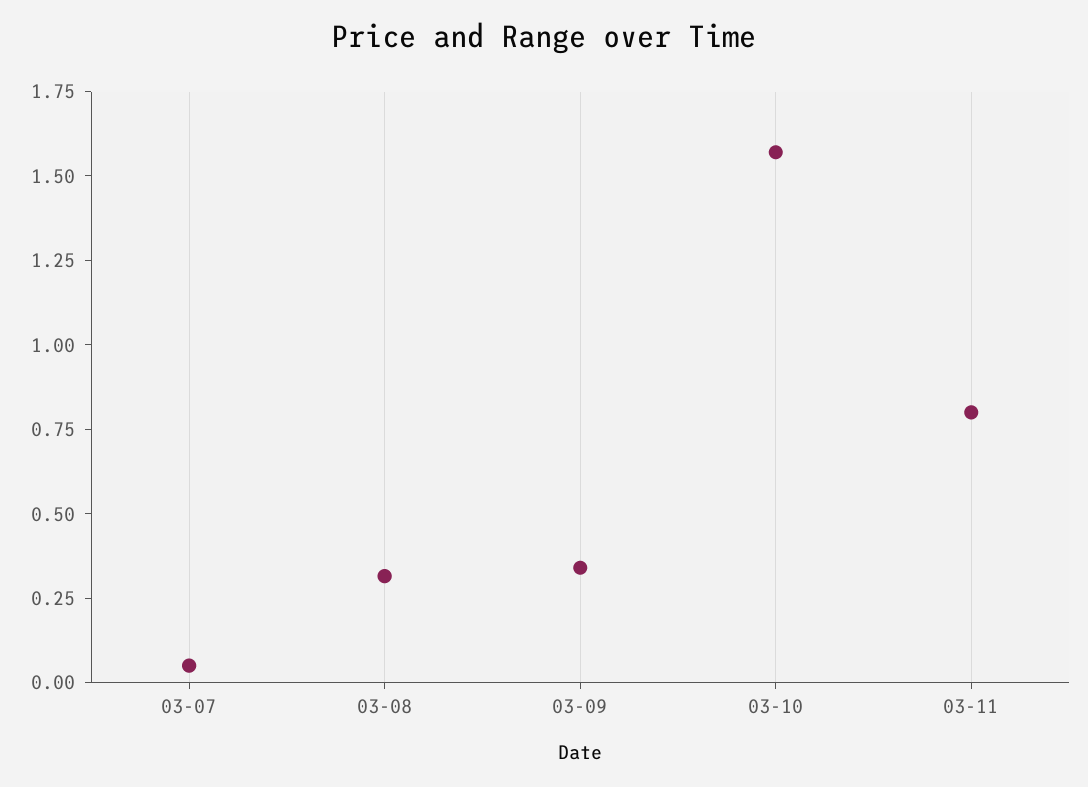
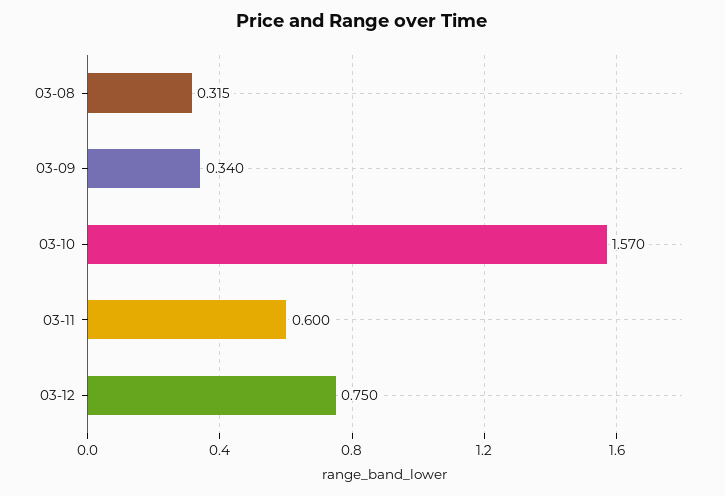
03-07: 0.05 -> none
03-11: 0.8 -> 0.6
03-12: none -> 0.75

